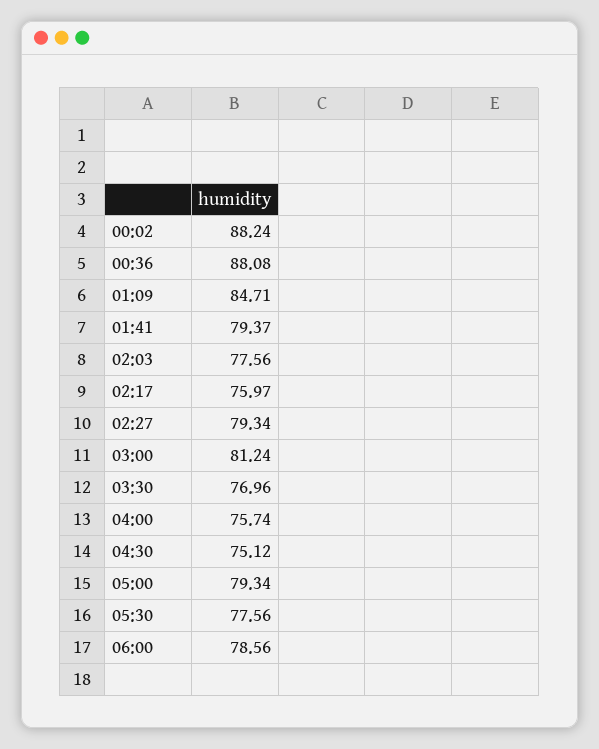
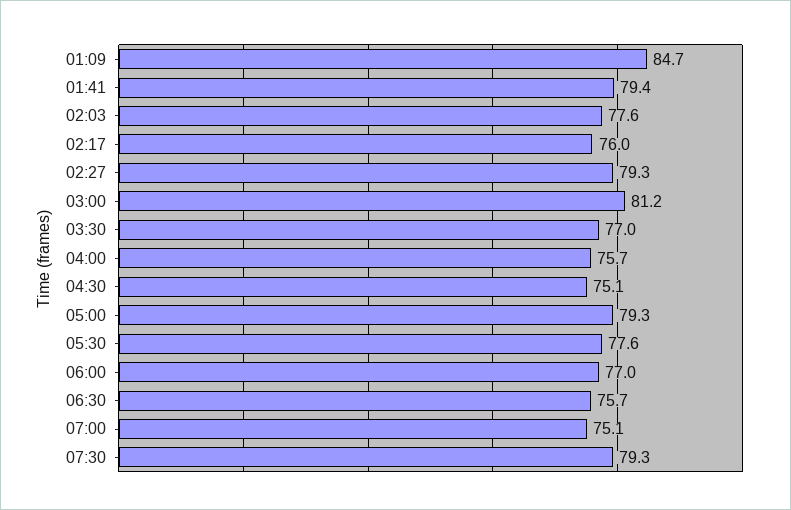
00:02: 88.24 -> none
00:36: 88.08 -> none
06:00: 78.56 -> 77
06:30: none -> 75.7
07:00: none -> 75.1
07:30: none -> 79.3

